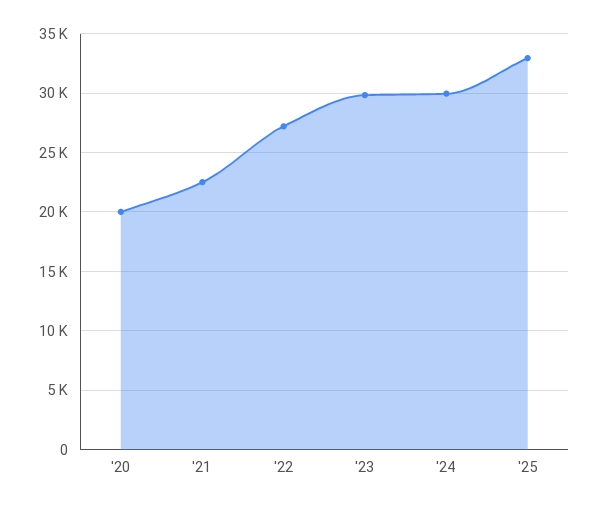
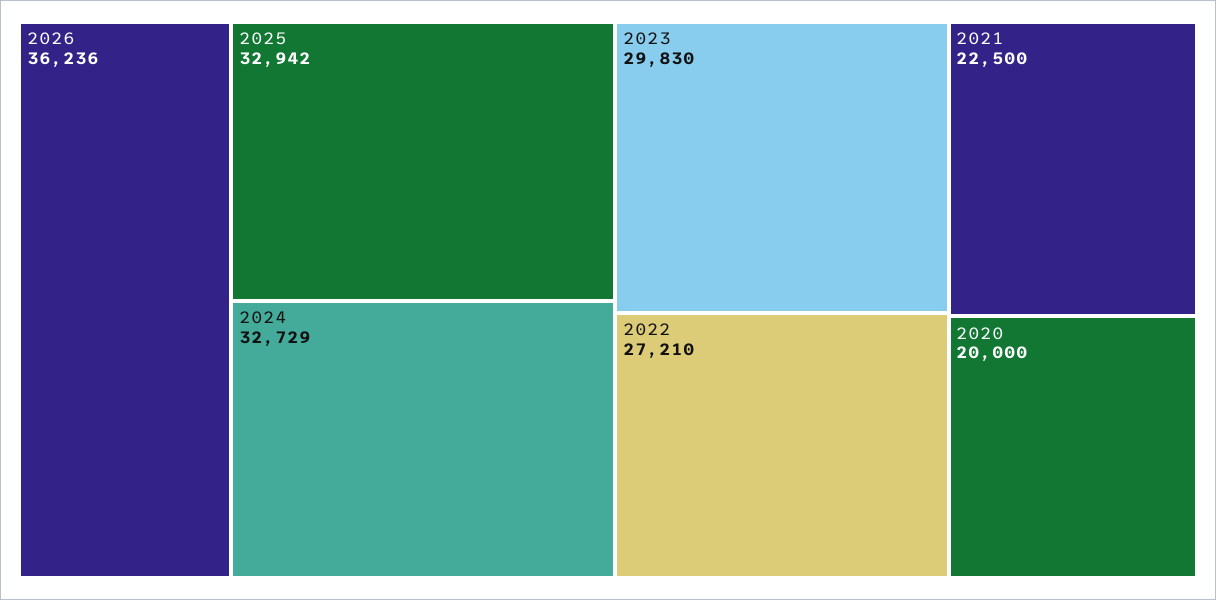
'24: 30000 -> 32729
2026: none -> 36236

